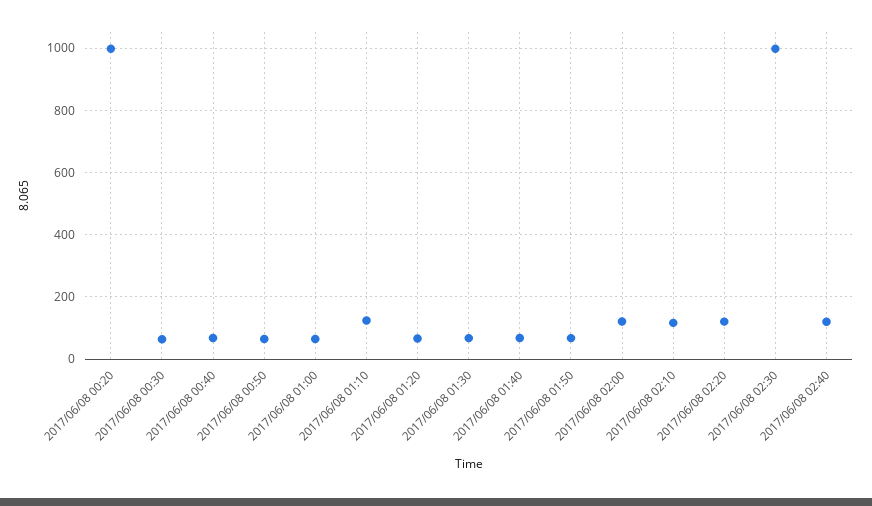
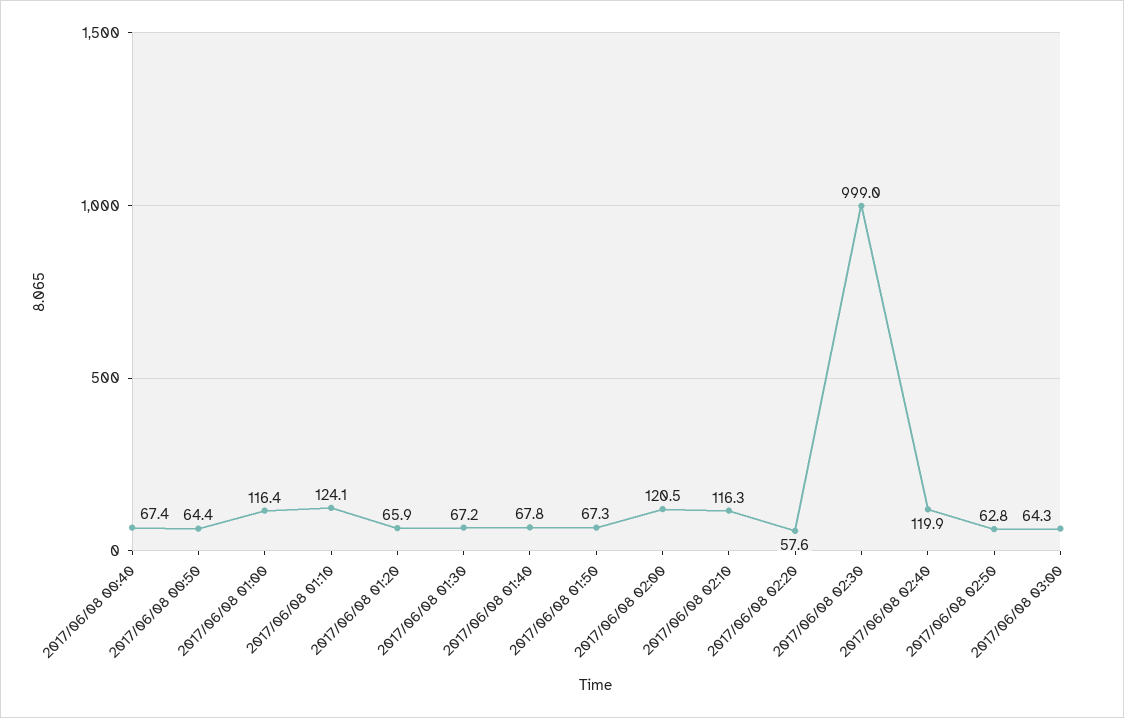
2017/06/08 00:20: 1000 -> none
2017/06/08 00:30: 60 -> none
2017/06/08 01:00: 60 -> 116.4
2017/06/08 02:20: 120 -> 57.6
2017/06/08 02:50: none -> 62.8
2017/06/08 03:00: none -> 64.3

